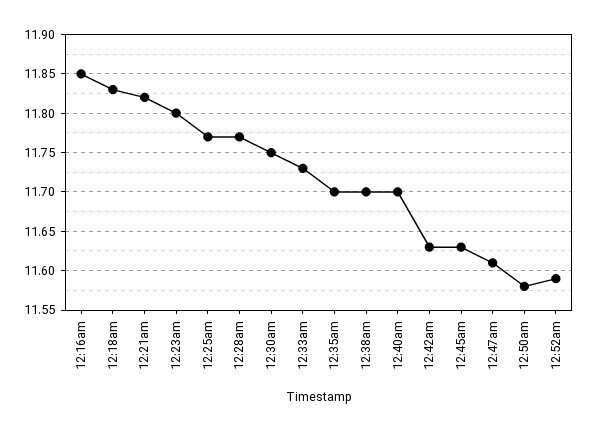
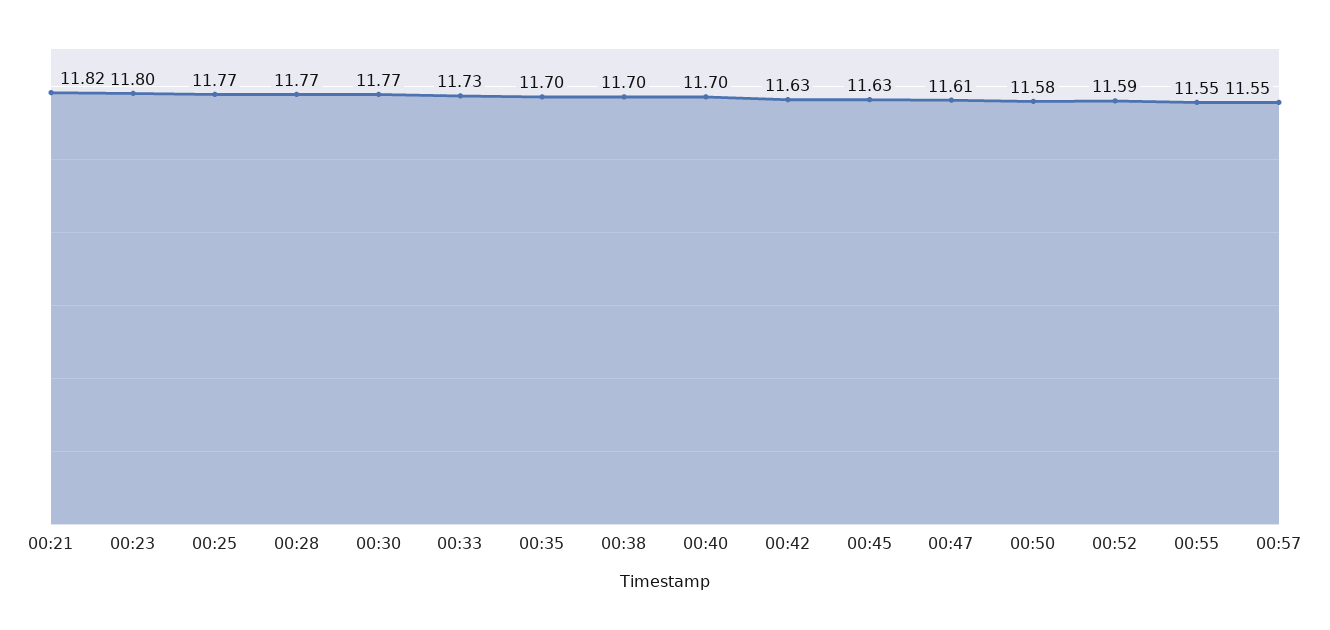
12:16am: 11.85 -> none
12:18am: 11.83 -> none
12:30am: 11.75 -> 11.77
00:55: none -> 11.55
00:57: none -> 11.55

